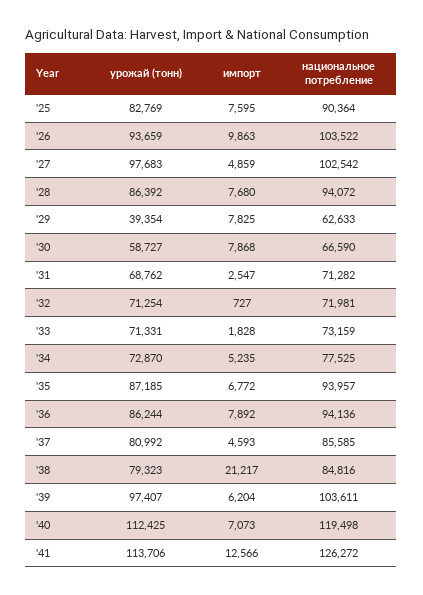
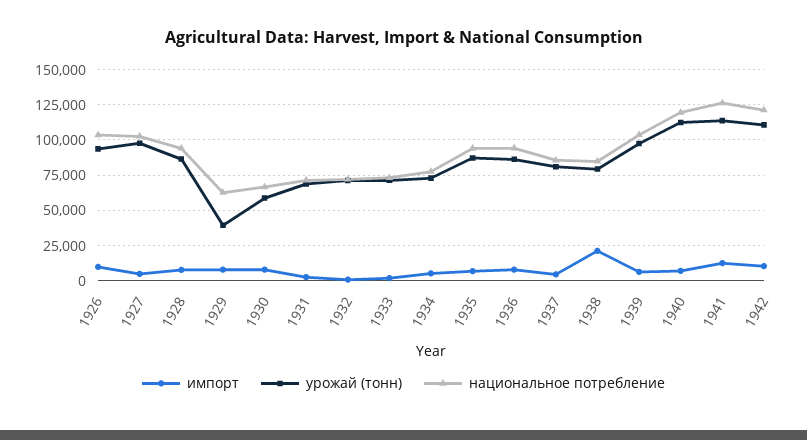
урожай (тонн), '25: 82769 -> none
импорт, '25: 7595 -> none
национальное потребление, '25: 90364 -> none
импорт, 1942: none -> 10000
урожай (тонн), 1942: none -> 110000
национальное потребление, 1942: none -> 120000

